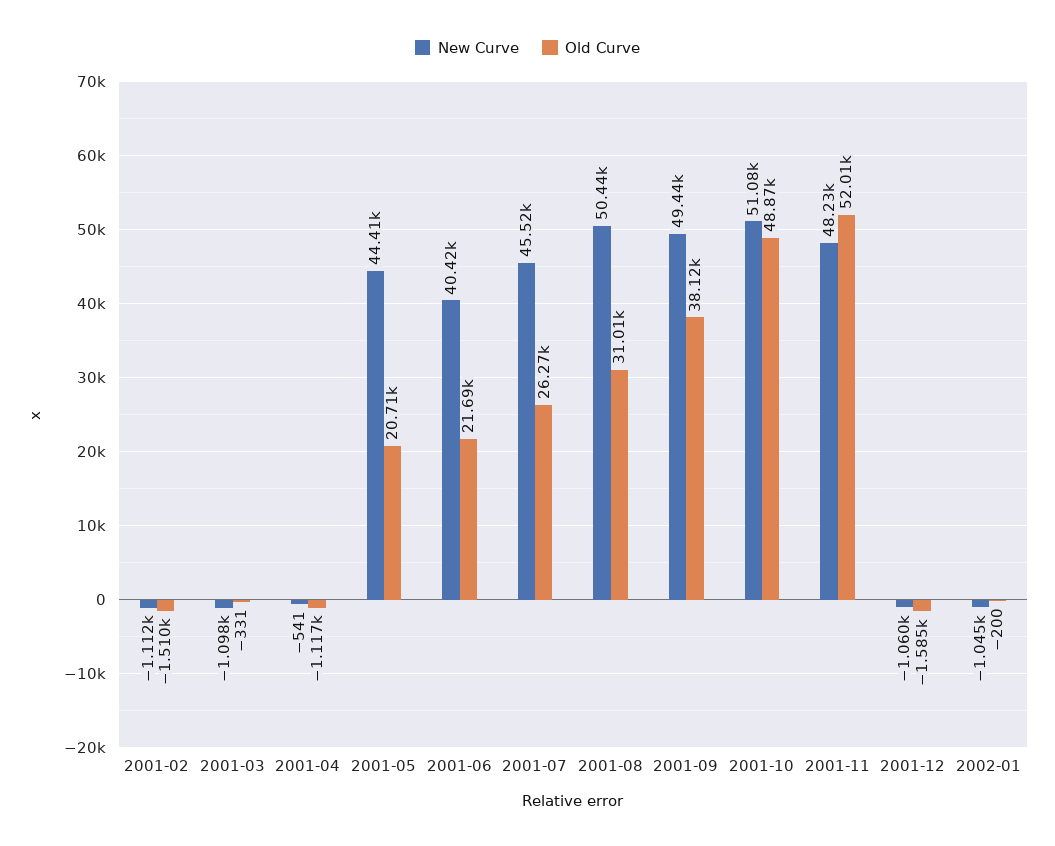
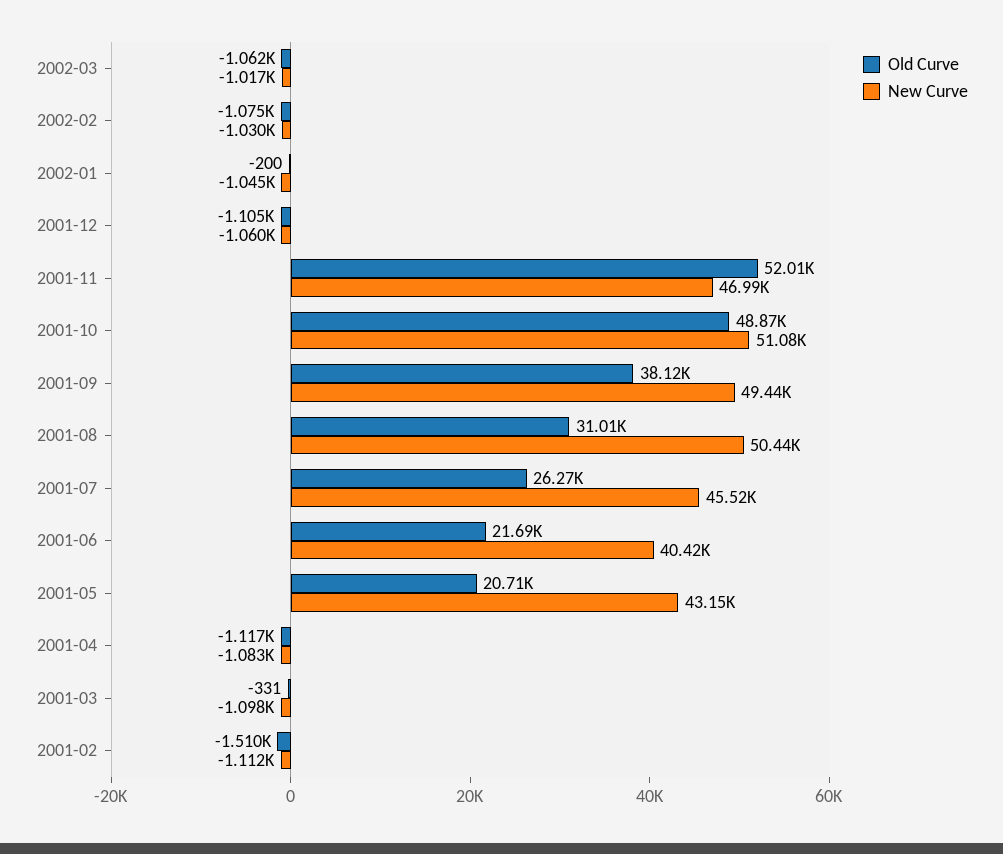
New Curve, 2001-04: -541 -> -1083
New Curve, 2001-05: 44410 -> 43150
New Curve, 2001-11: 48230 -> 46990
Old Curve, 2001-12: -1585 -> -1105
Old Curve, 2002-03: none -> -1062
New Curve, 2002-03: none -> -1017
Old Curve, 2002-02: none -> -1075
New Curve, 2002-02: none -> -1030

